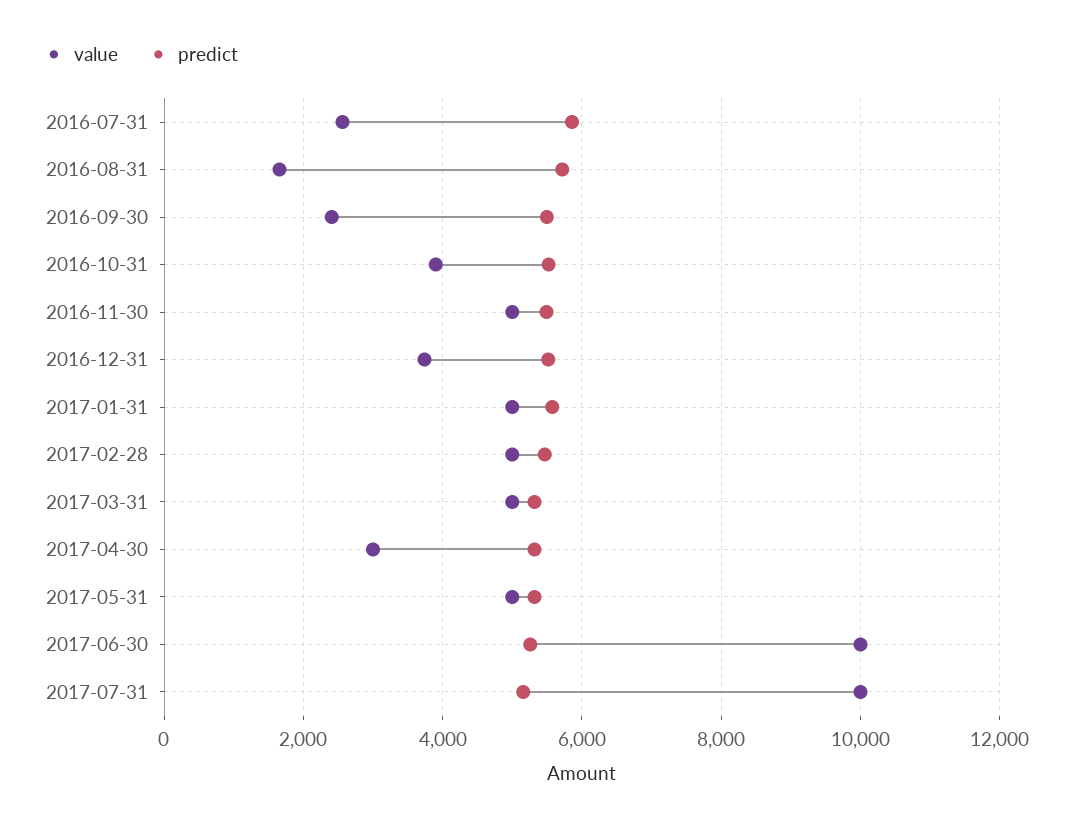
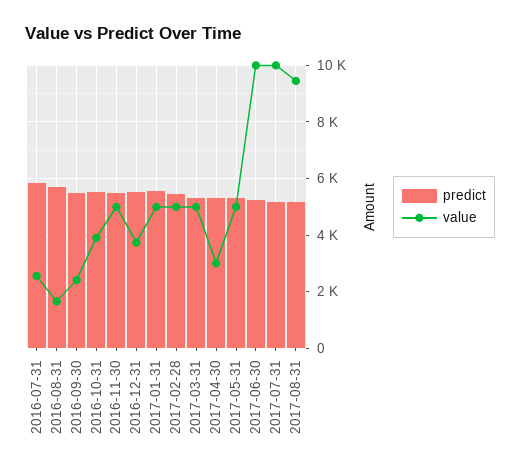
predict, 2017-08-31: none -> 5250
value, 2017-08-31: none -> 9500

